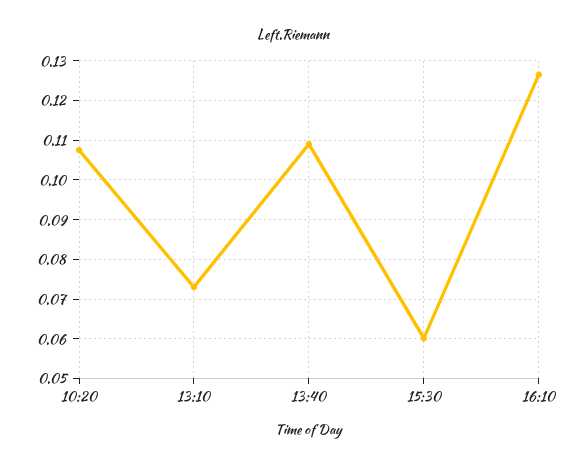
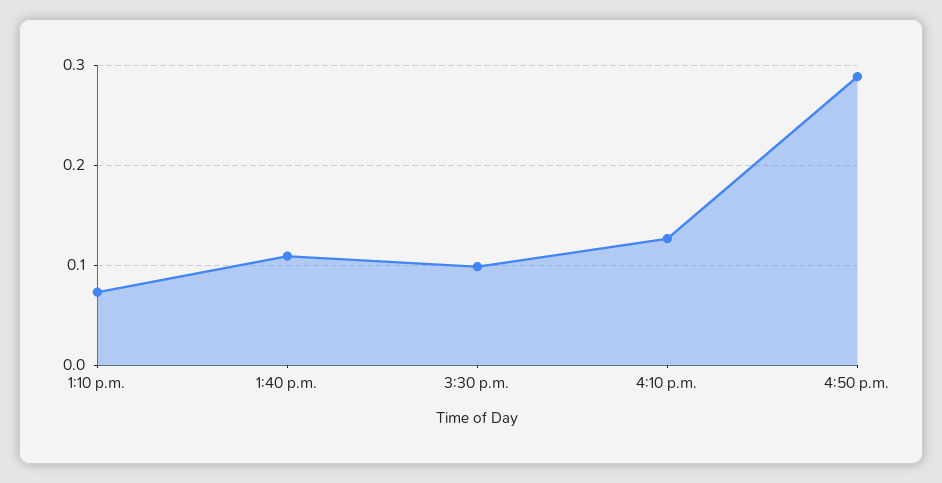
10:20: 0.108 -> none
15:30: 0.06 -> 0.1
4:50 p.m.: none -> 0.29

